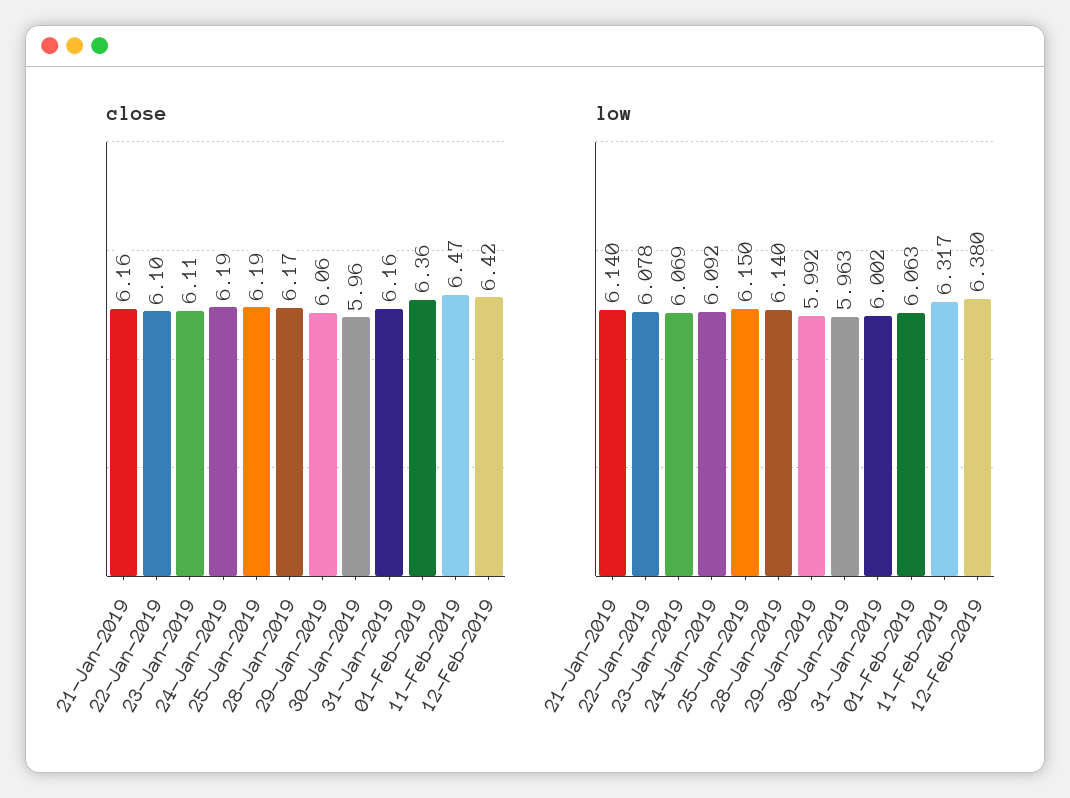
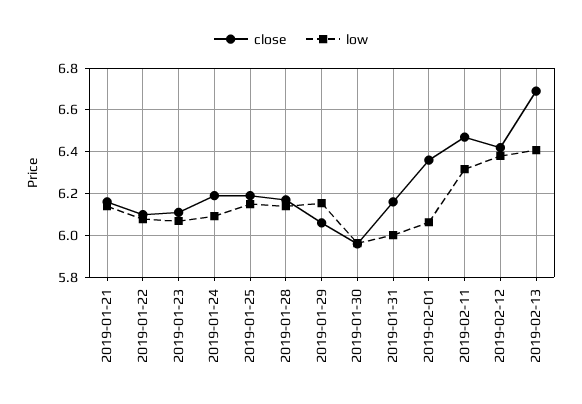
low, 29-Jan-2019: 5.992 -> 6.15
close, 2019-02-13: none -> 6.7
low, 2019-02-13: none -> 6.4

